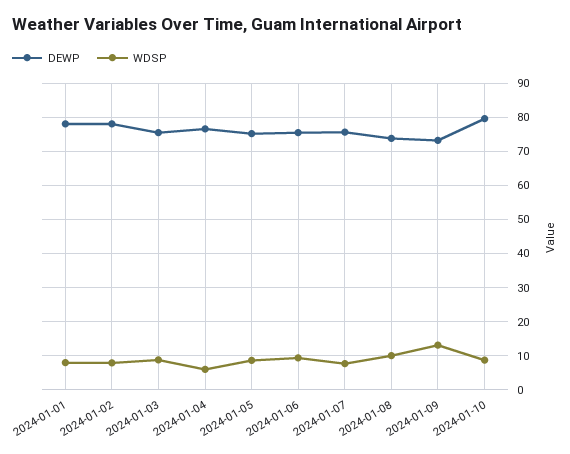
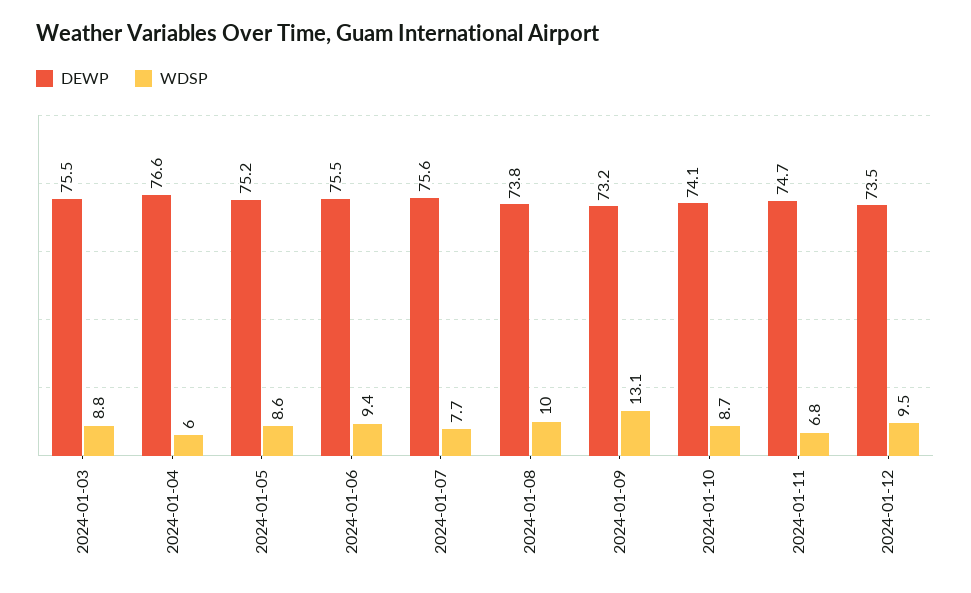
DEWP, 2024-01-01: 78 -> none
WDSP, 2024-01-01: 8 -> none
DEWP, 2024-01-02: 78 -> none
WDSP, 2024-01-02: 8 -> none
DEWP, 2024-01-10: 80 -> 74.1
DEWP, 2024-01-11: none -> 74.7
WDSP, 2024-01-11: none -> 6.8
DEWP, 2024-01-12: none -> 73.5
WDSP, 2024-01-12: none -> 9.5

